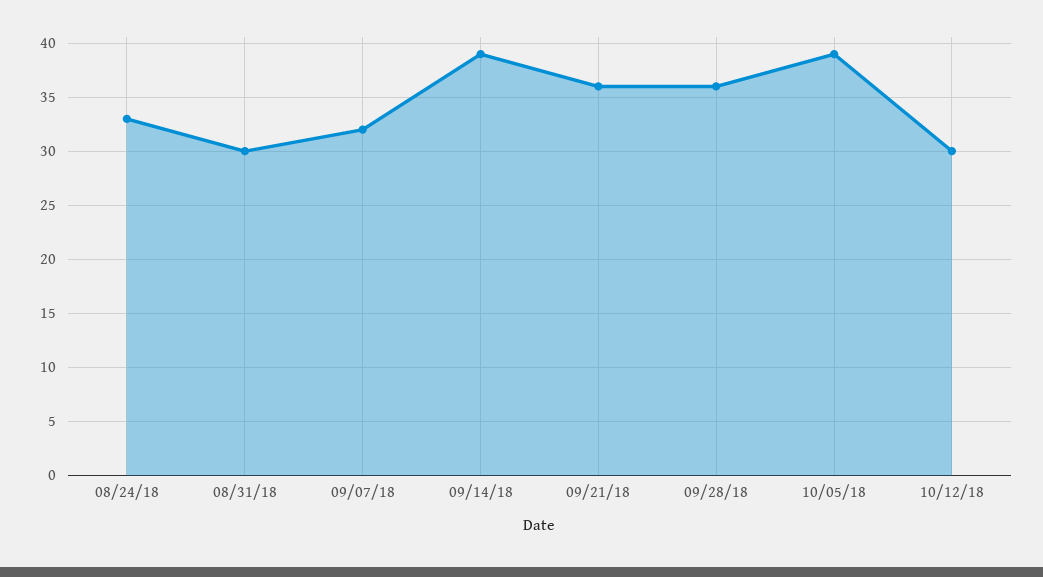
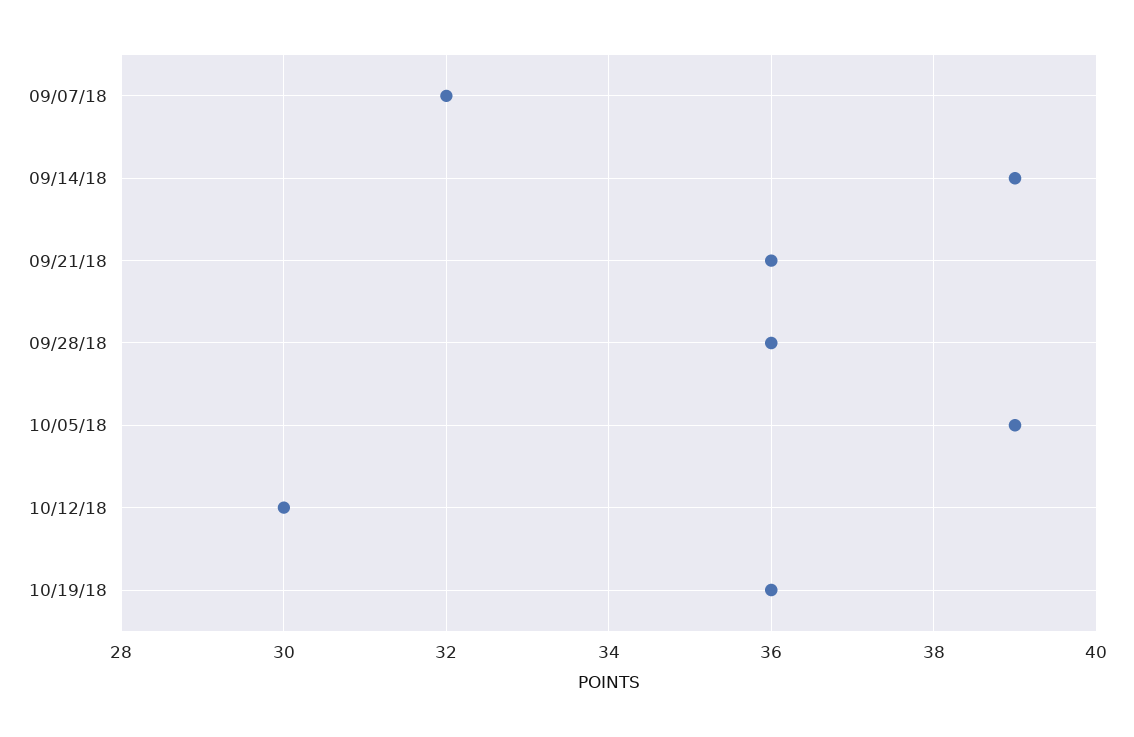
08/24/18: 33 -> none
08/31/18: 30 -> none
10/19/18: none -> 36

